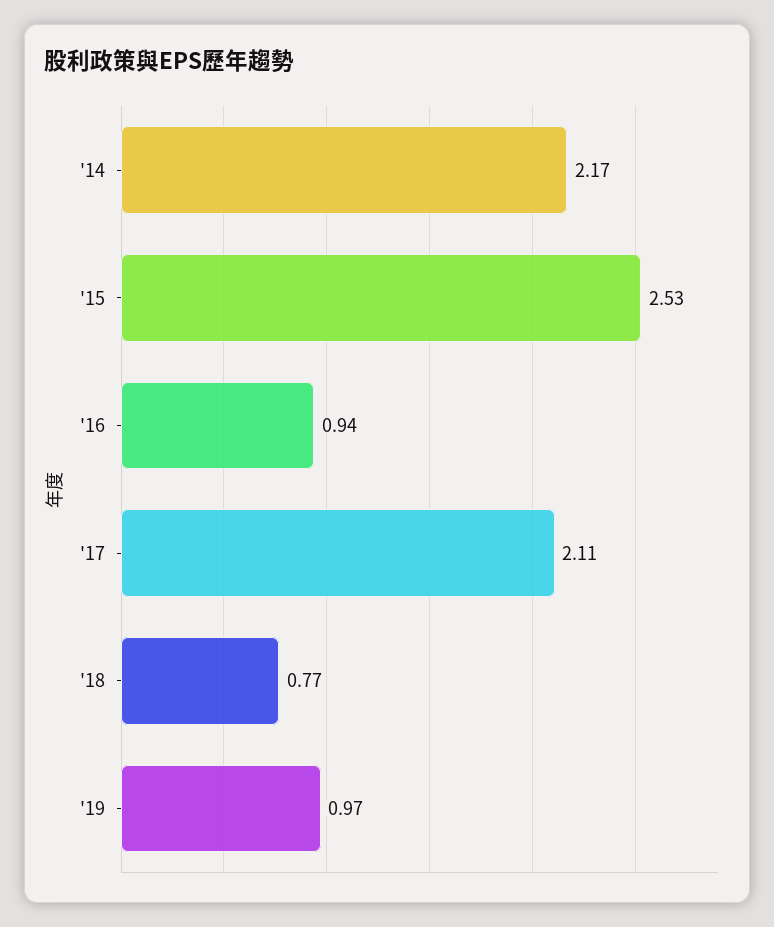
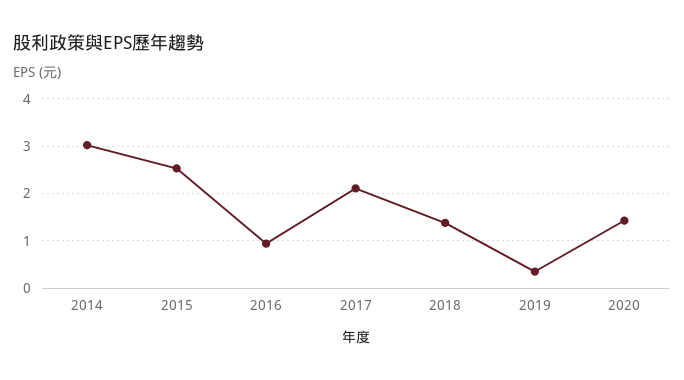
'14: 2.17 -> 3
'18: 0.77 -> 1.4
'19: 0.97 -> 0.4
2020: none -> 1.4

